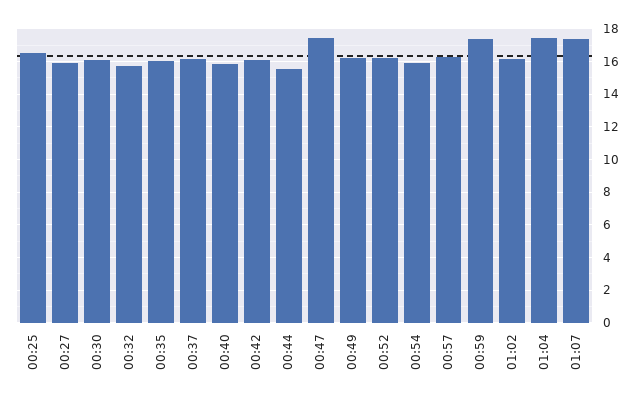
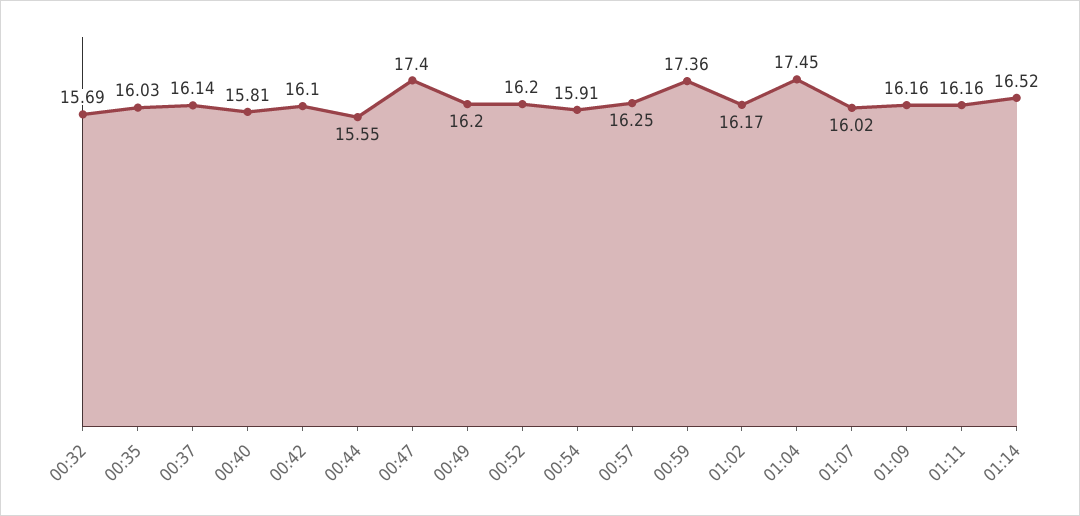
00:25: 16.5 -> none
00:27: 16 -> none
00:30: 16 -> none
01:07: 17.5 -> 16.02
01:09: none -> 16.16
01:11: none -> 16.16
01:14: none -> 16.52

